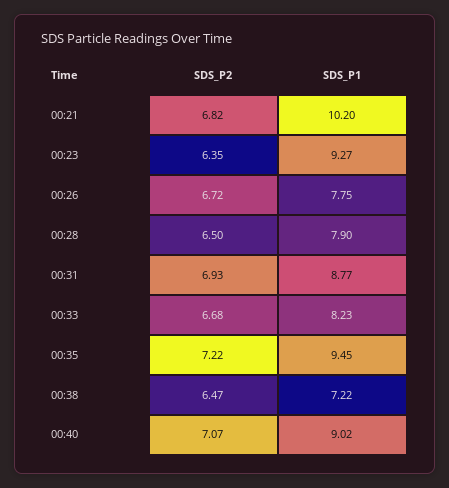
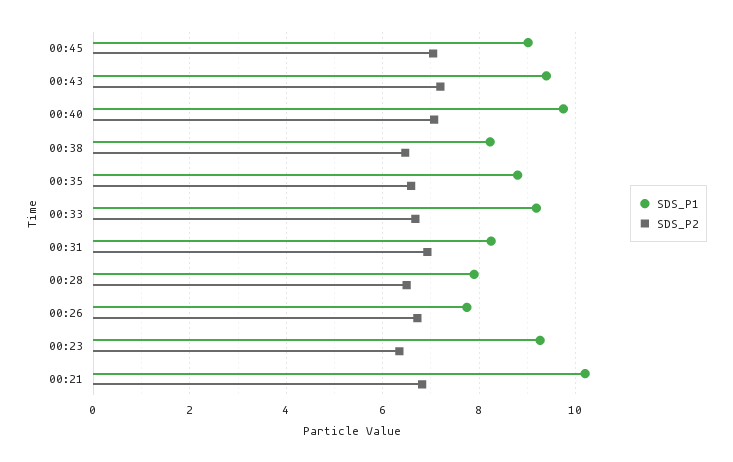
SDS_P1, 00:31: 8.77 -> 8.2
SDS_P1, 00:33: 8.23 -> 9.2
SDS_P2, 00:35: 7.22 -> 6.6
SDS_P1, 00:35: 9.45 -> 8.8
SDS_P1, 00:38: 7.22 -> 8.2
SDS_P1, 00:40: 9.02 -> 9.8
SDS_P1, 00:45: none -> 9
SDS_P2, 00:45: none -> 7
SDS_P1, 00:43: none -> 9.4
SDS_P2, 00:43: none -> 7.2

